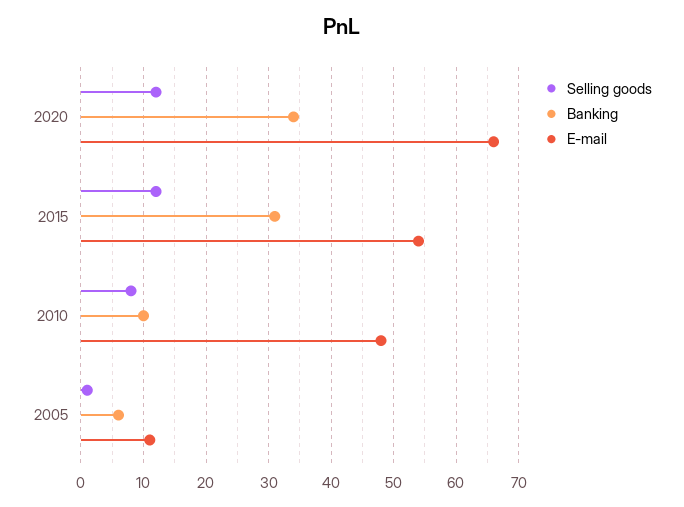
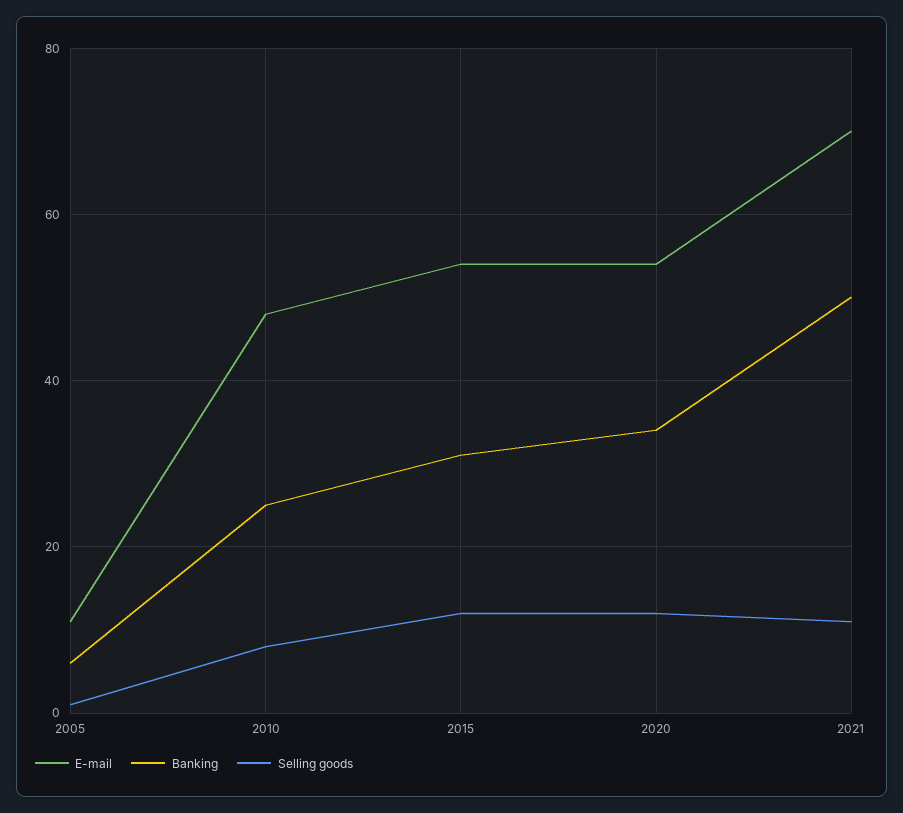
E-mail, 2020: 66 -> 55
Banking, 2010: 10 -> 25
E-mail, 2021: none -> 70
Banking, 2021: none -> 50
Selling goods, 2021: none -> 10

